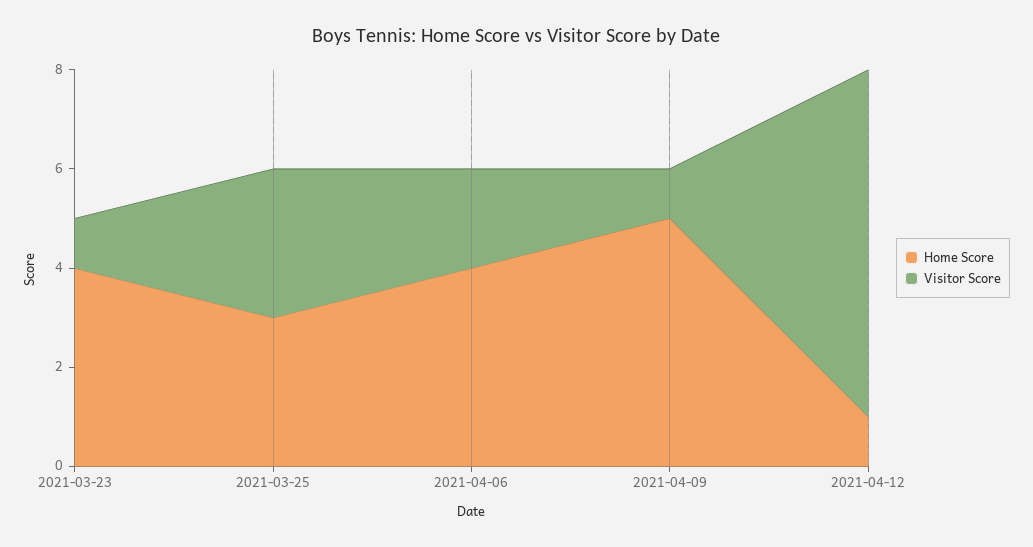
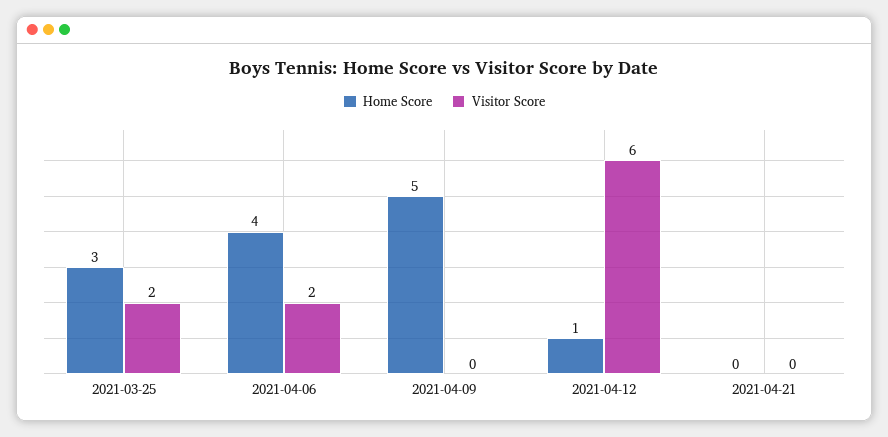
Home Score, 2021-03-23: 4 -> none
Visitor Score, 2021-03-23: 1 -> none
Visitor Score, 2021-03-25: 3 -> 2
Visitor Score, 2021-04-09: 1 -> 0
Visitor Score, 2021-04-12: 7 -> 6
Home Score, 2021-04-21: none -> 0
Visitor Score, 2021-04-21: none -> 0

